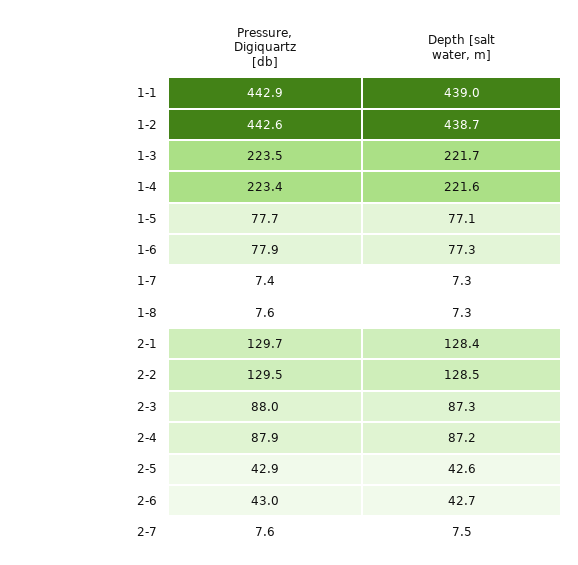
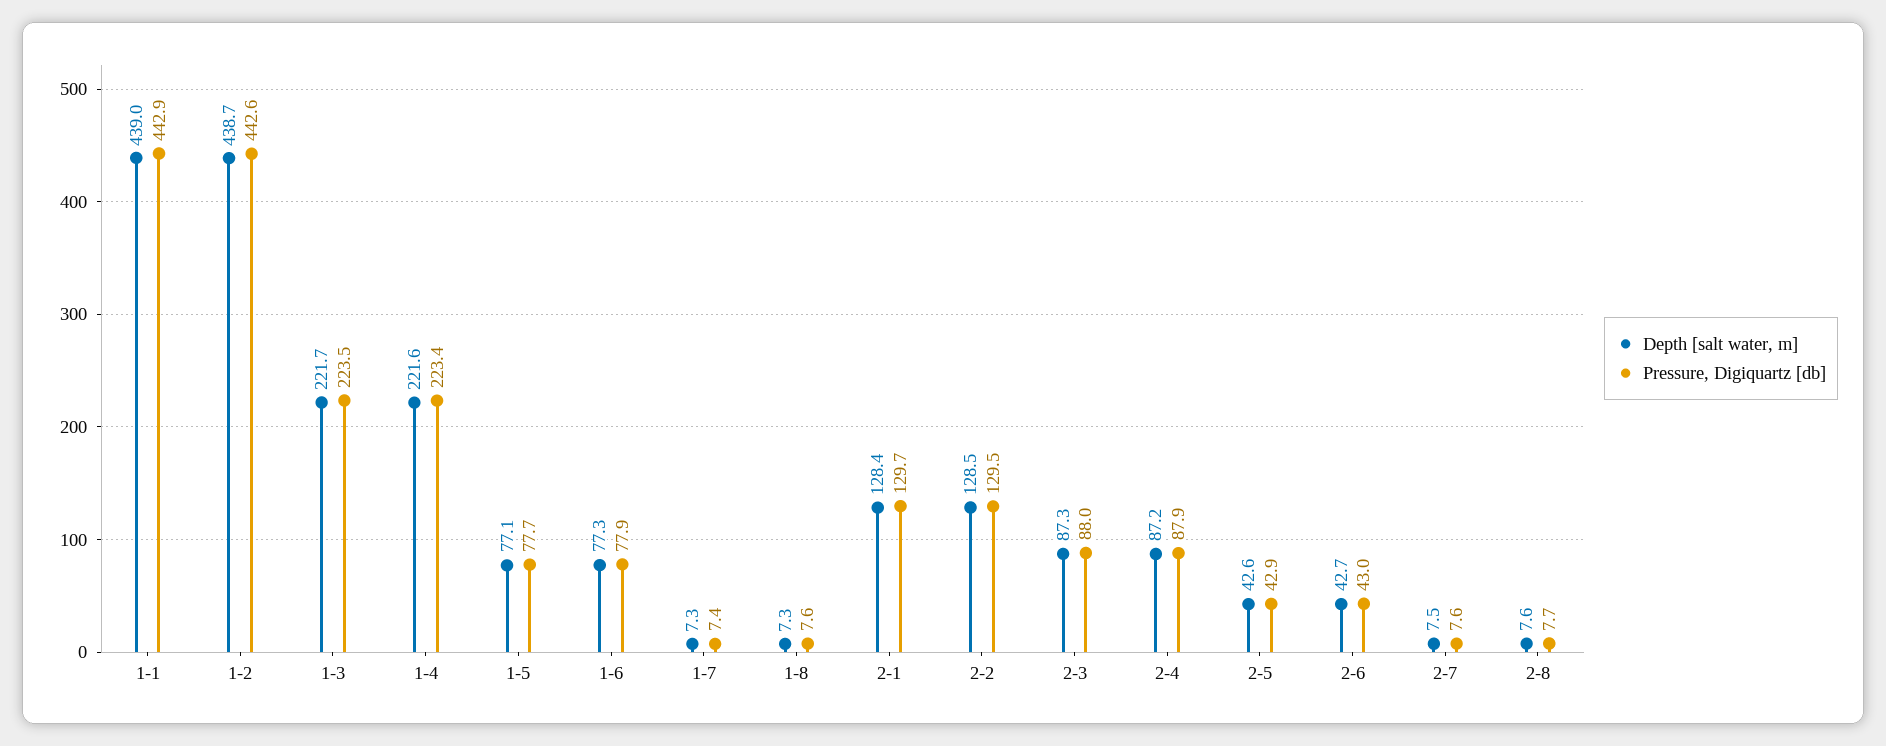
Depth [salt water, m], 2-8: none -> 7.6
Pressure, Digiquartz [db], 2-8: none -> 7.7

